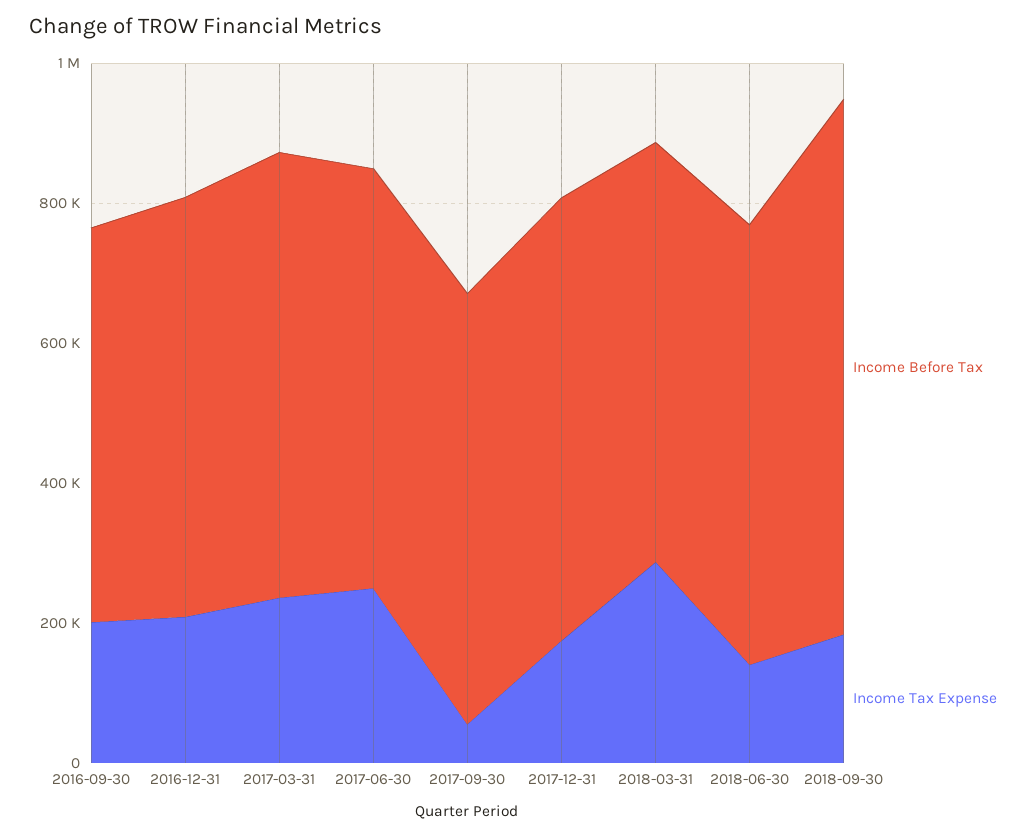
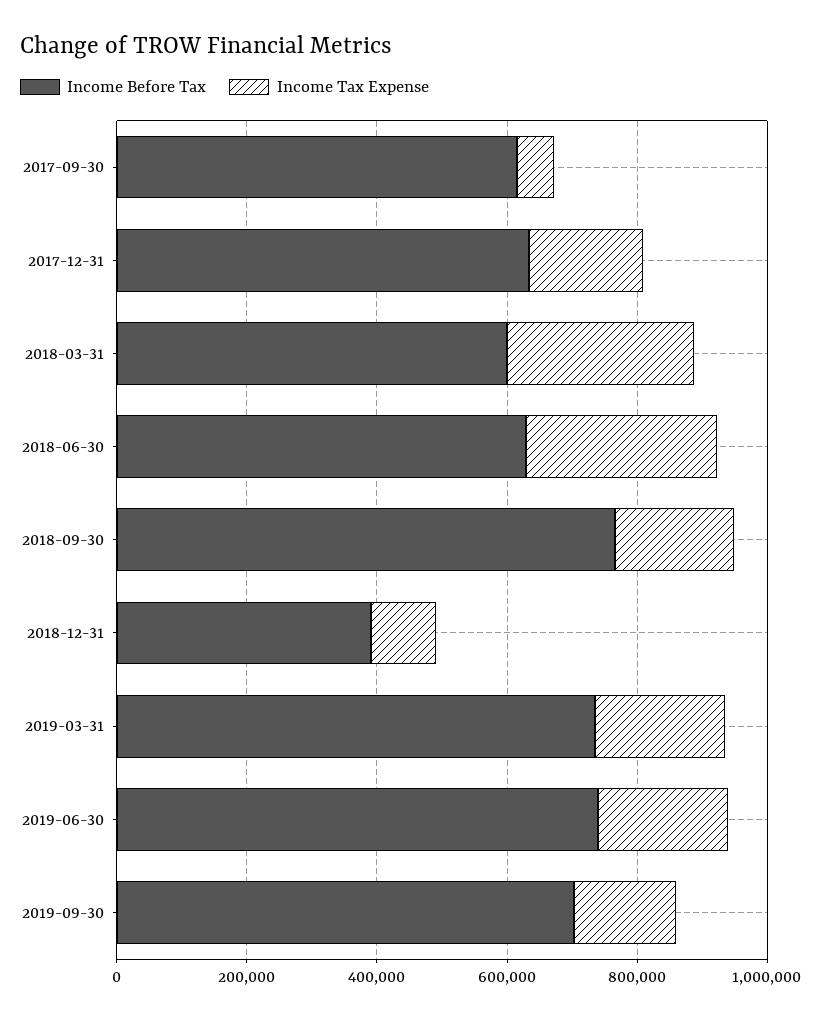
Income Before Tax, 2016-09-30: 550000 -> none
Income Tax Expense, 2016-09-30: 200000 -> none
Income Before Tax, 2016-12-31: 600000 -> none
Income Tax Expense, 2016-12-31: 200000 -> none
Income Before Tax, 2017-03-31: 650000 -> none
Income Tax Expense, 2017-03-31: 250000 -> none
Income Before Tax, 2017-06-30: 600000 -> none
Income Tax Expense, 2017-06-30: 250000 -> none
Income Tax Expense, 2018-06-30: 150000 -> 300000
Income Before Tax, 2018-12-31: none -> 400000
Income Tax Expense, 2018-12-31: none -> 100000
Income Before Tax, 2019-03-31: none -> 750000
Income Tax Expense, 2019-03-31: none -> 200000
Income Before Tax, 2019-06-30: none -> 750000
Income Tax Expense, 2019-06-30: none -> 200000
Income Before Tax, 2019-09-30: none -> 700000
Income Tax Expense, 2019-09-30: none -> 150000

